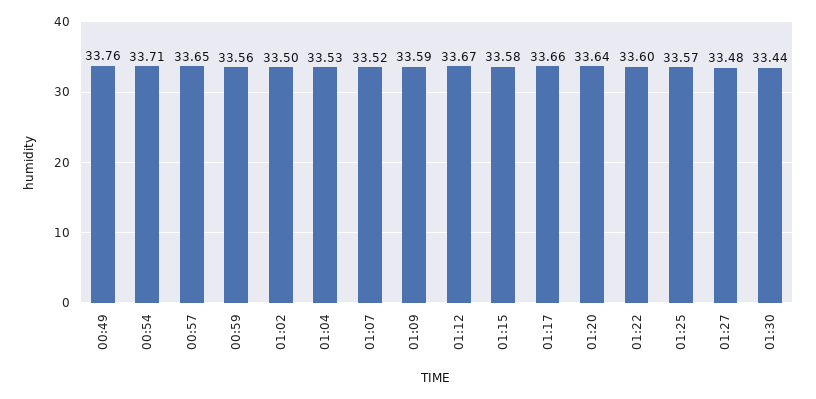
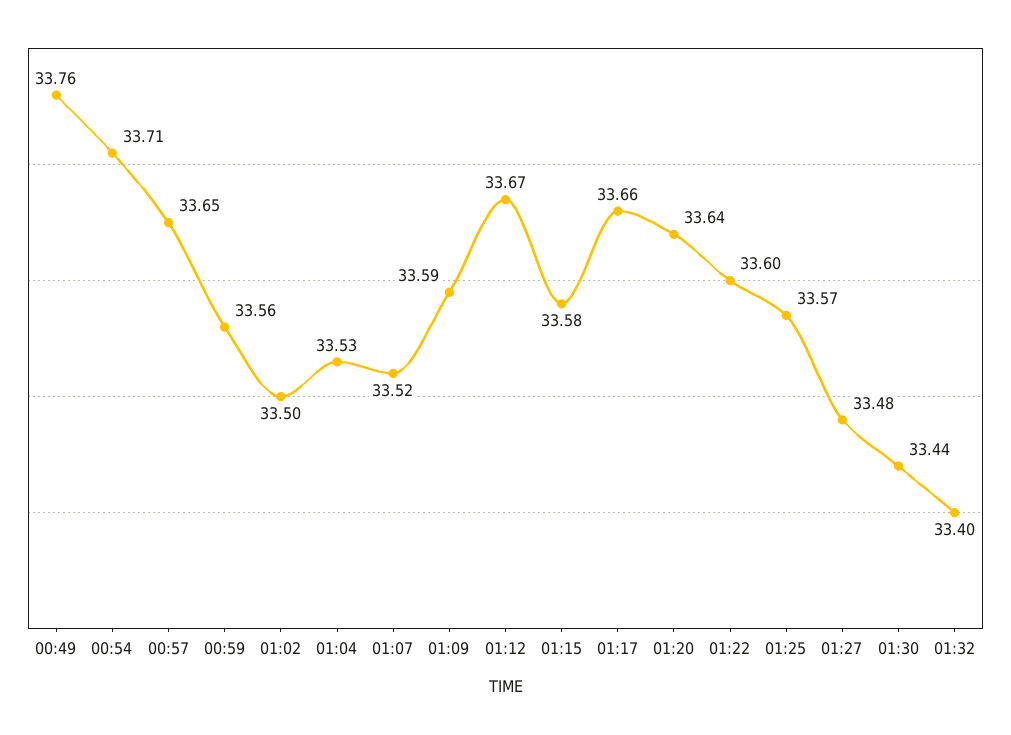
01:32: none -> 33.4

